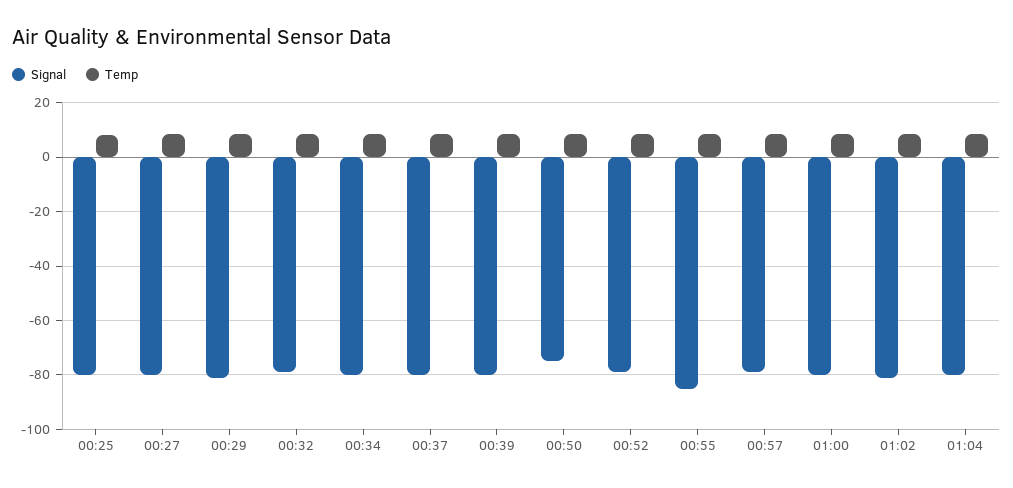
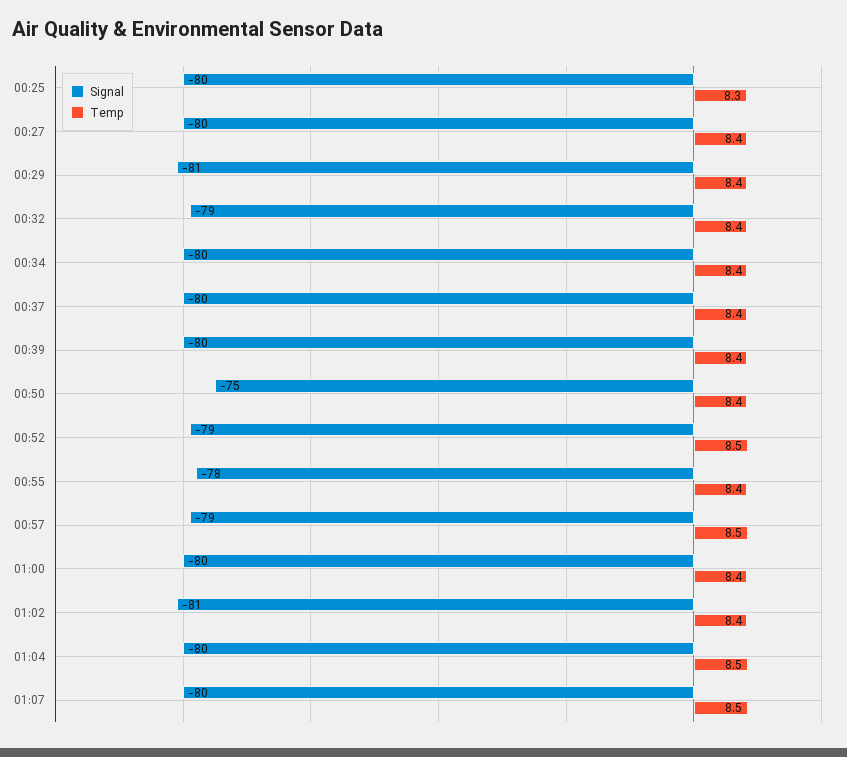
Signal, 00:55: -85 -> -78
Signal, 01:07: none -> -80
Temp, 01:07: none -> 8.5

